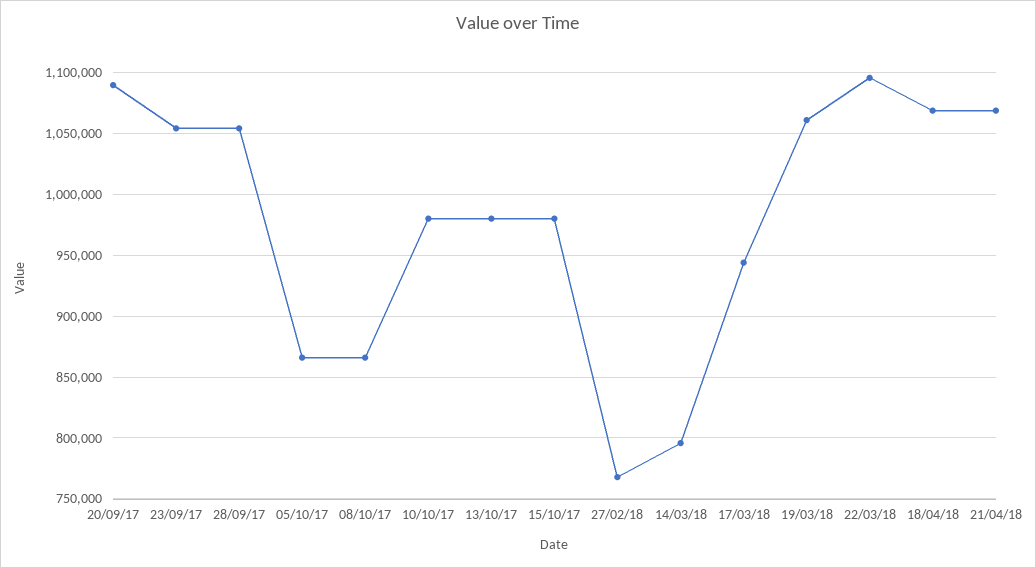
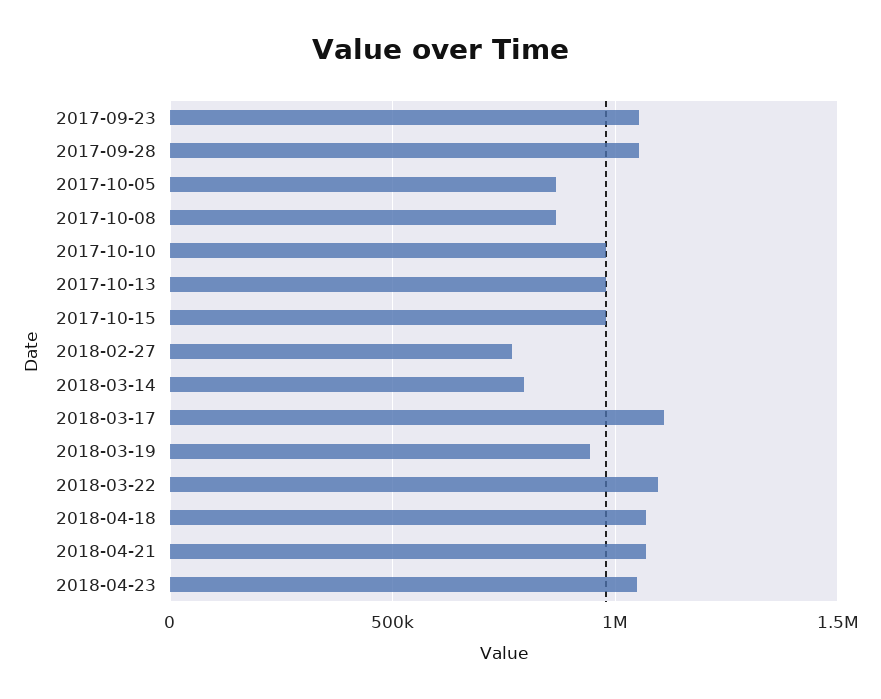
20/09/17: 1090000 -> none
17/03/18: 945000 -> 1100000
19/03/18: 1060000 -> 950000
2018-04-23: none -> 1050000

